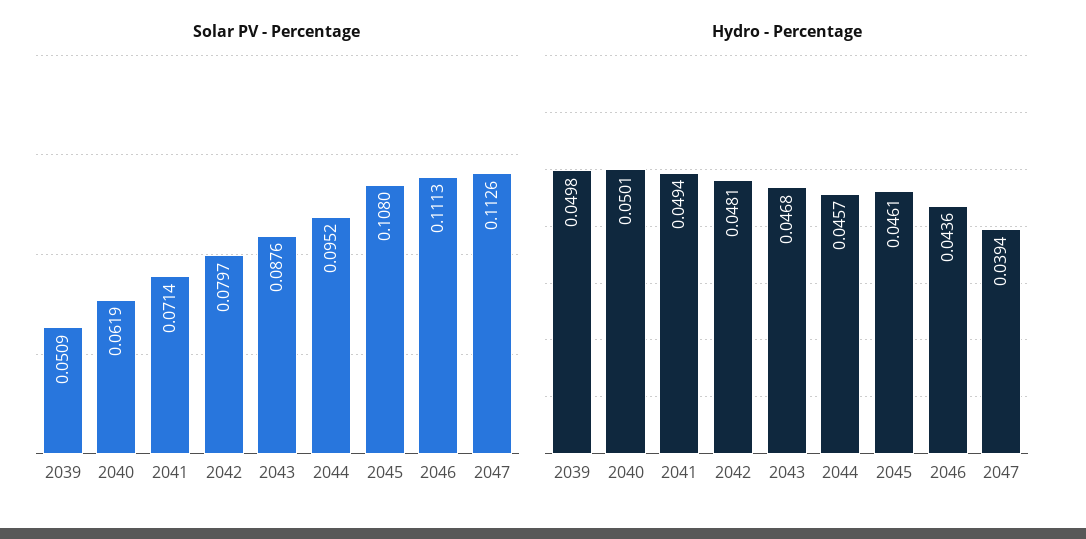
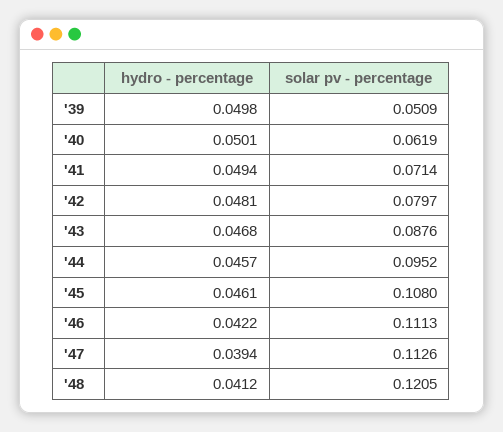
Hydro - Percentage, 2046: 0.0436 -> 0.0422
Hydro - Percentage, '48: none -> 0.0412
Solar PV - Percentage, '48: none -> 0.1205

